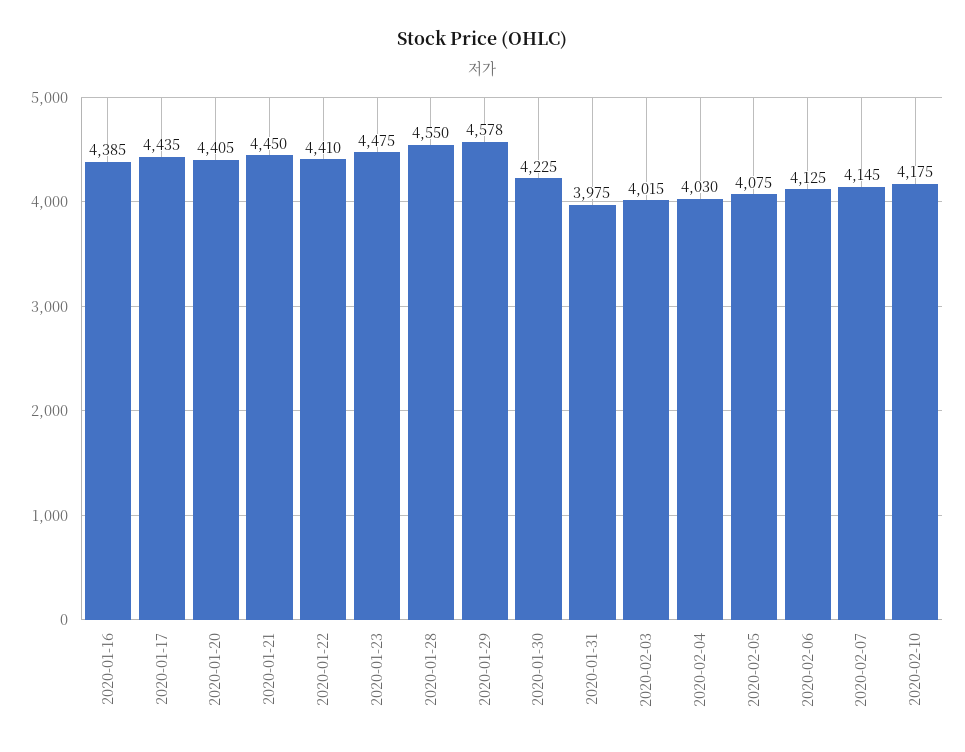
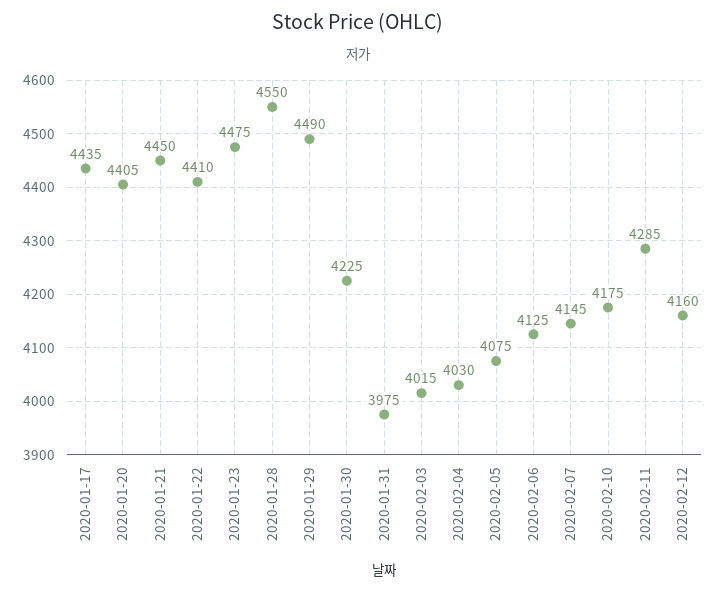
2020-01-16: 4385 -> none
2020-01-29: 4578 -> 4490
2020-02-11: none -> 4285
2020-02-12: none -> 4160

